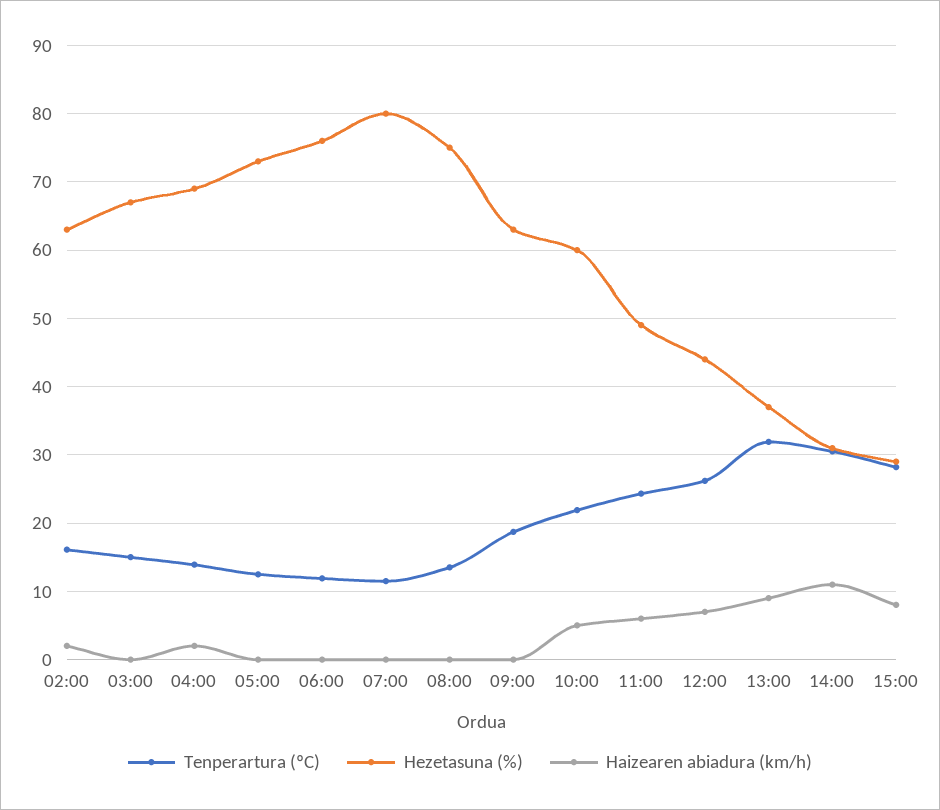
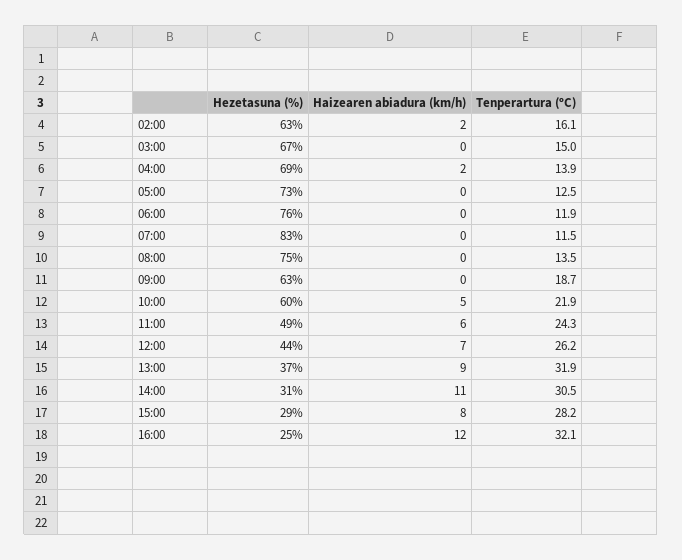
Hezetasuna (%), 07:00: 80 -> 83
Hezetasuna (%), 16:00: none -> 25
Haizearen abiadura (km/h), 16:00: none -> 12
Tenperartura (ºC), 16:00: none -> 32.1

